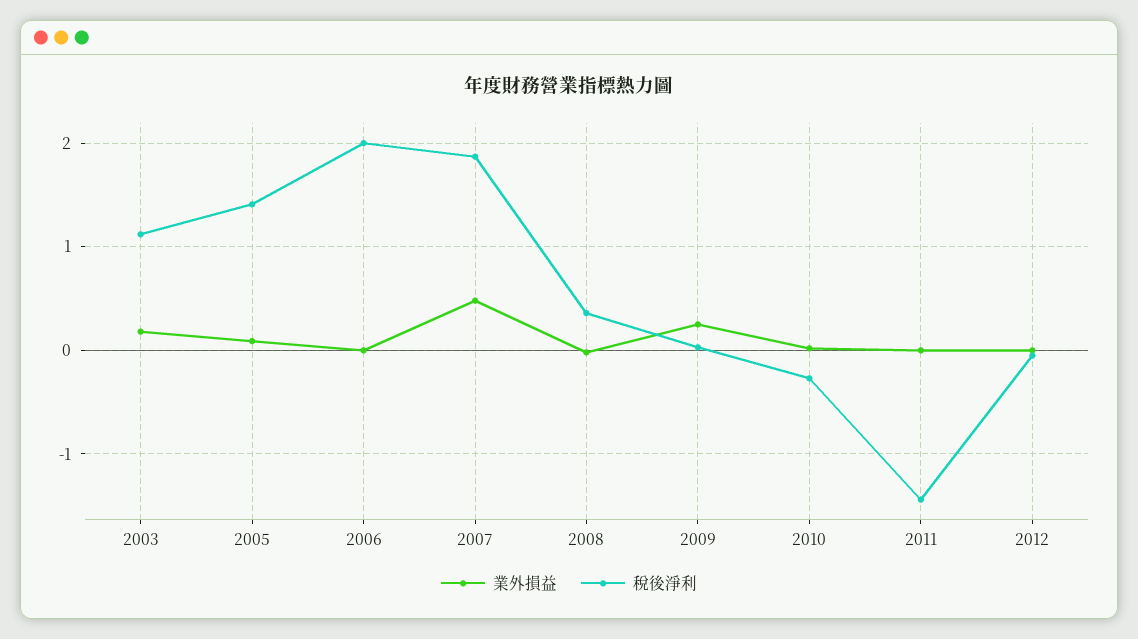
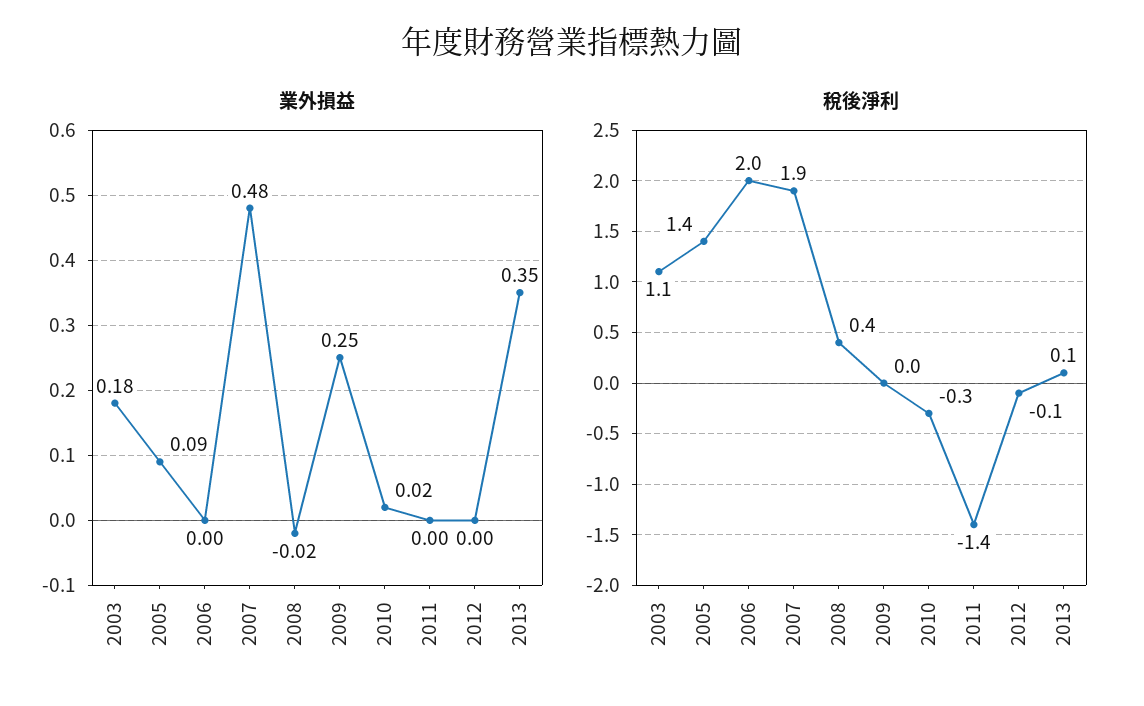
業外損益, 2013: none -> 0.35
稅後淨利, 2013: none -> 0.1

